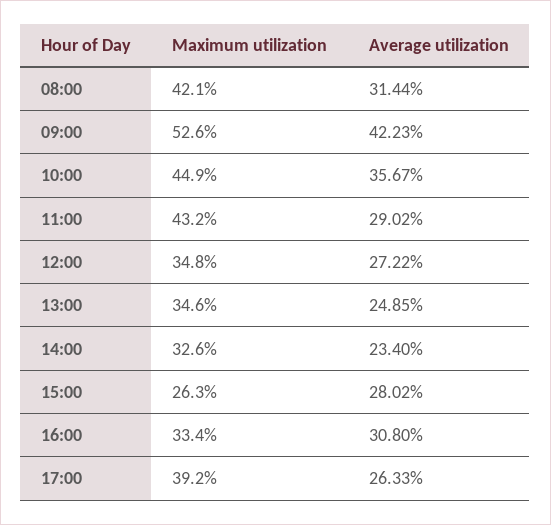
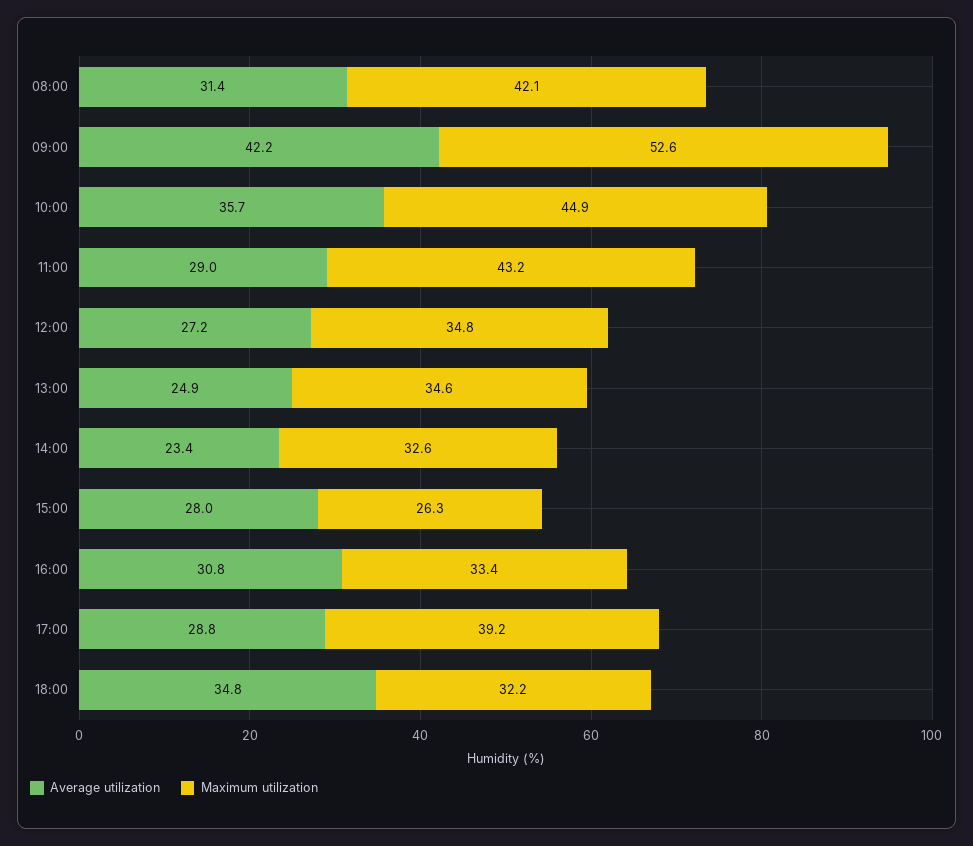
Average utilization, 17:00: 26.33 -> 28.8
Average utilization, 18:00: none -> 34.8
Maximum utilization, 18:00: none -> 32.2

